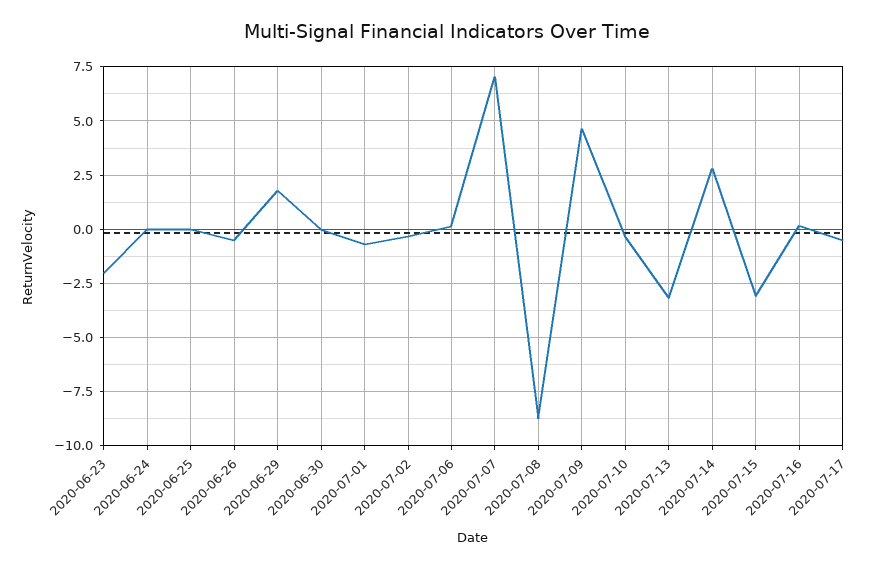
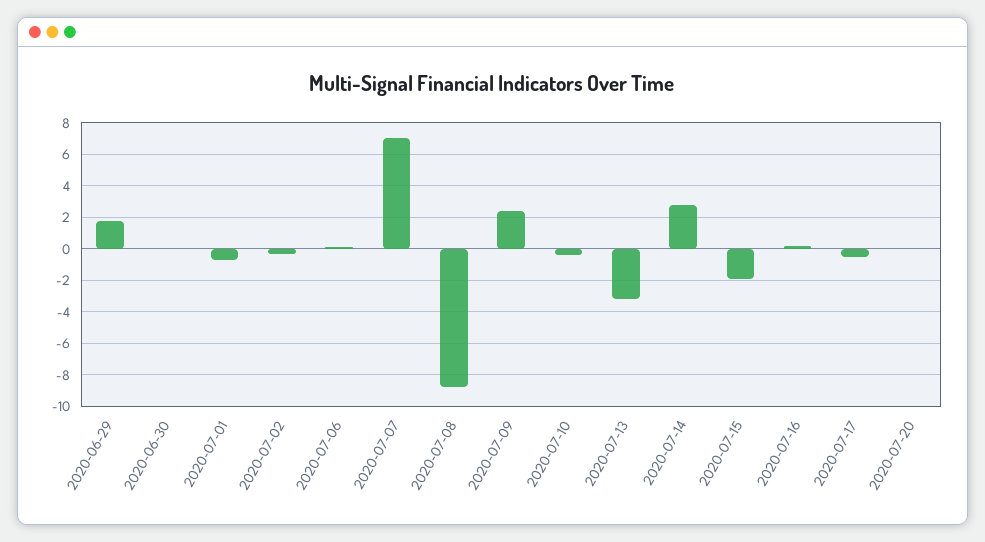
2020-06-23: -2 -> none
2020-06-24: 0 -> none
2020-06-25: 0 -> none
2020-06-26: -0.5 -> none
2020-07-09: 4.5 -> 2.5
2020-07-15: -3 -> -2
2020-07-20: none -> 0

